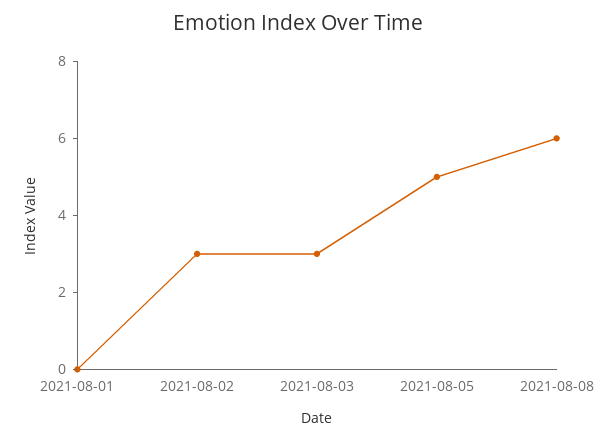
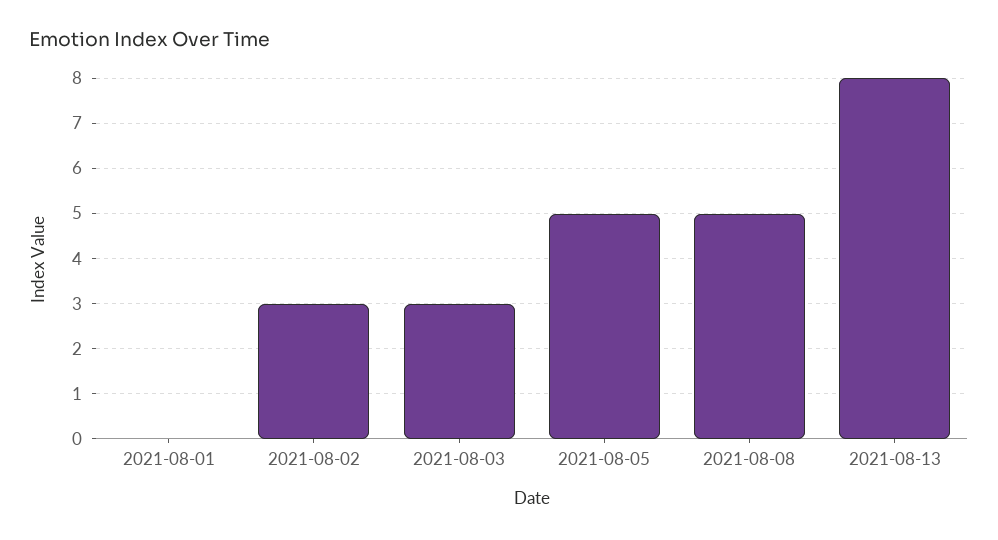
2021-08-08: 6 -> 5
2021-08-13: none -> 8

